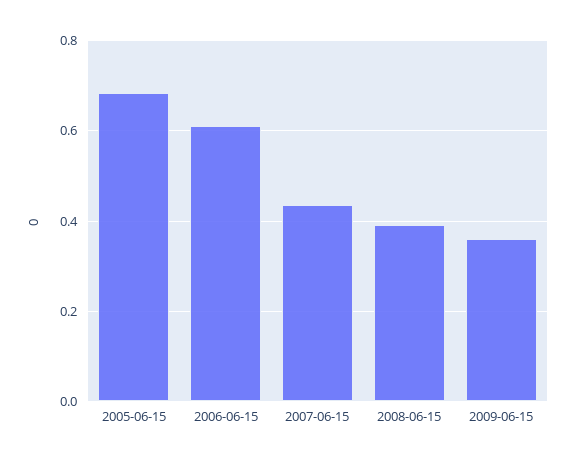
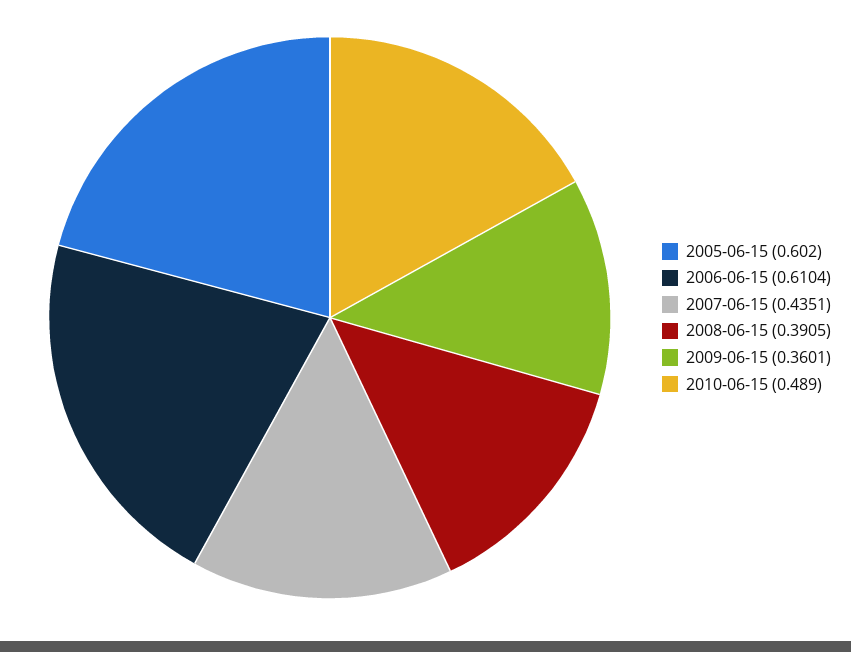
2005-06-15: 0.68 -> 0.602
2010-06-15: none -> 0.489

